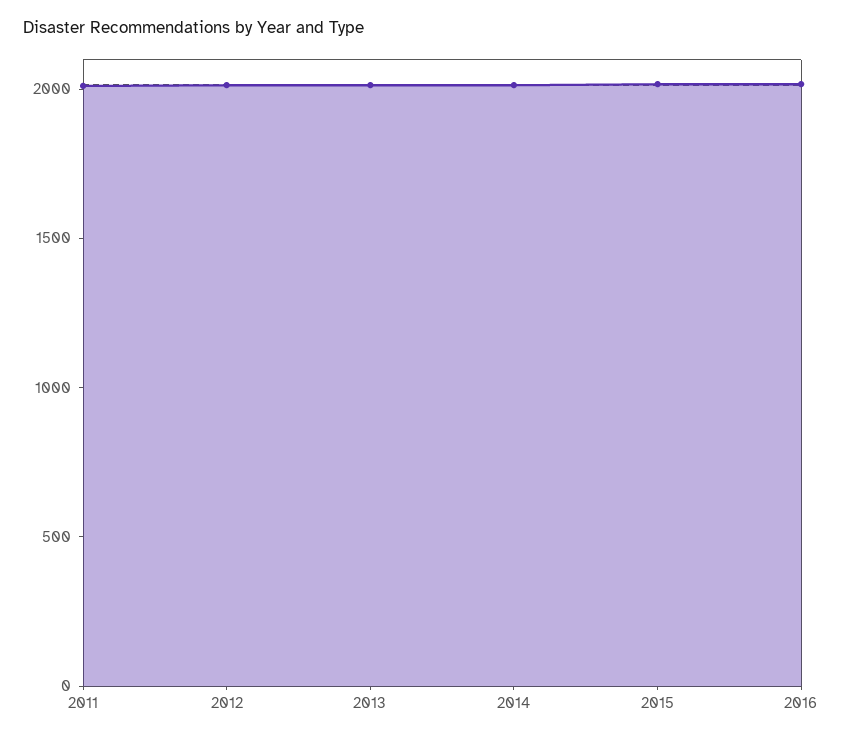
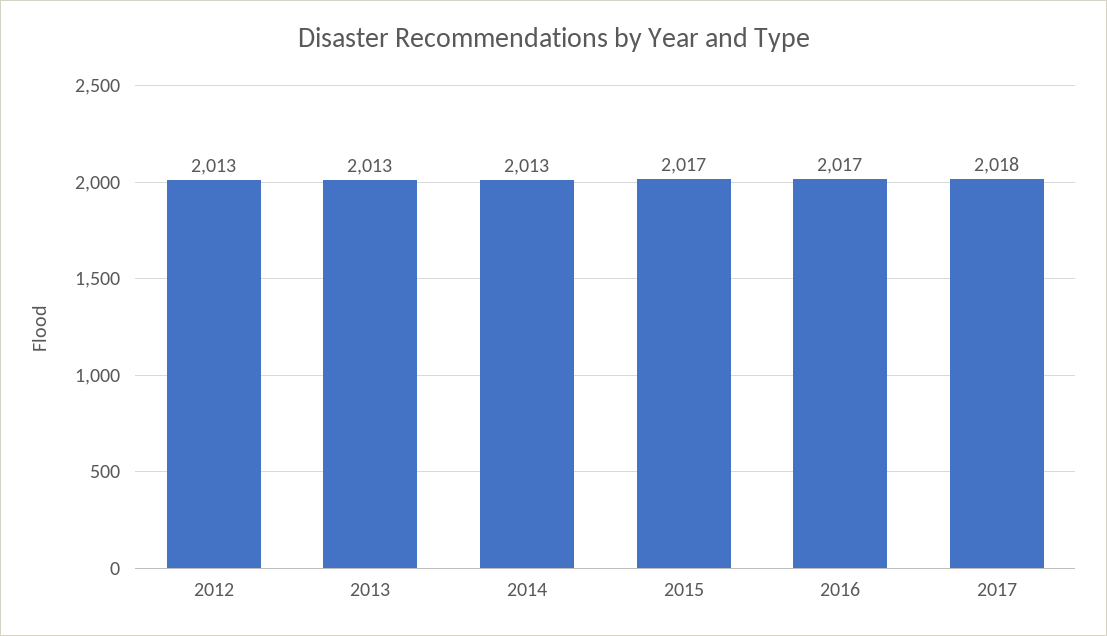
2011: 2000 -> none
2017: none -> 2018

